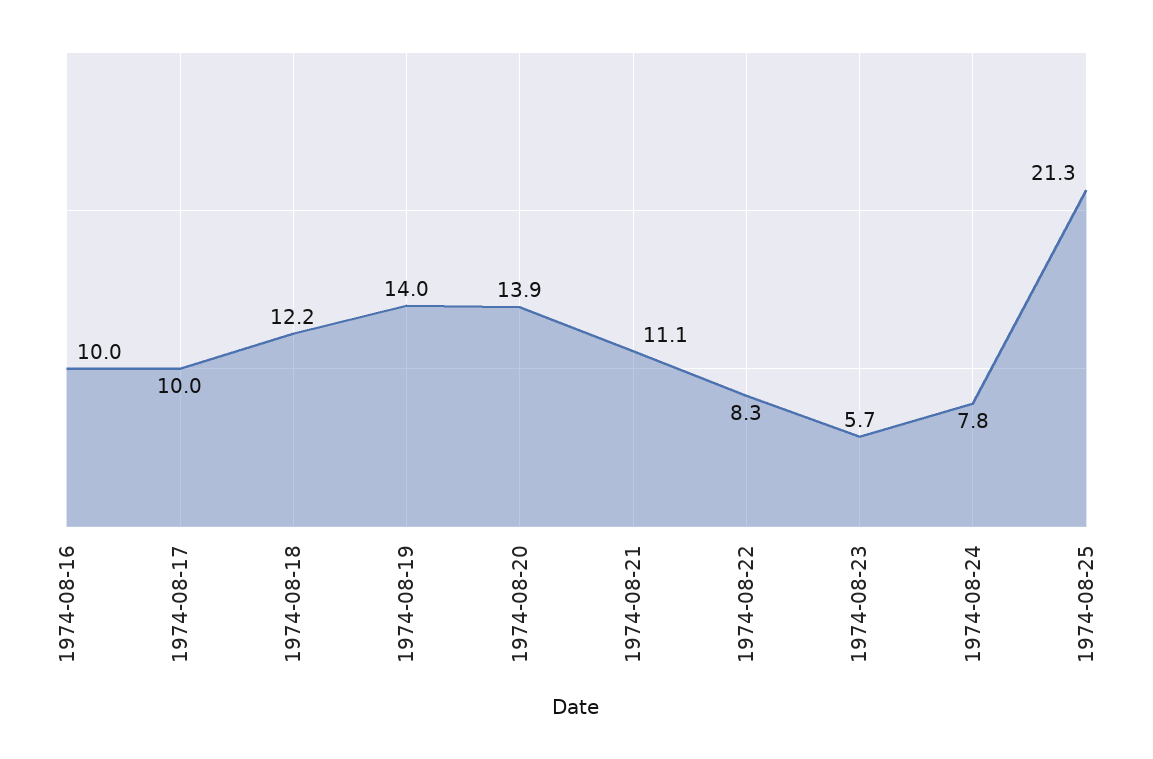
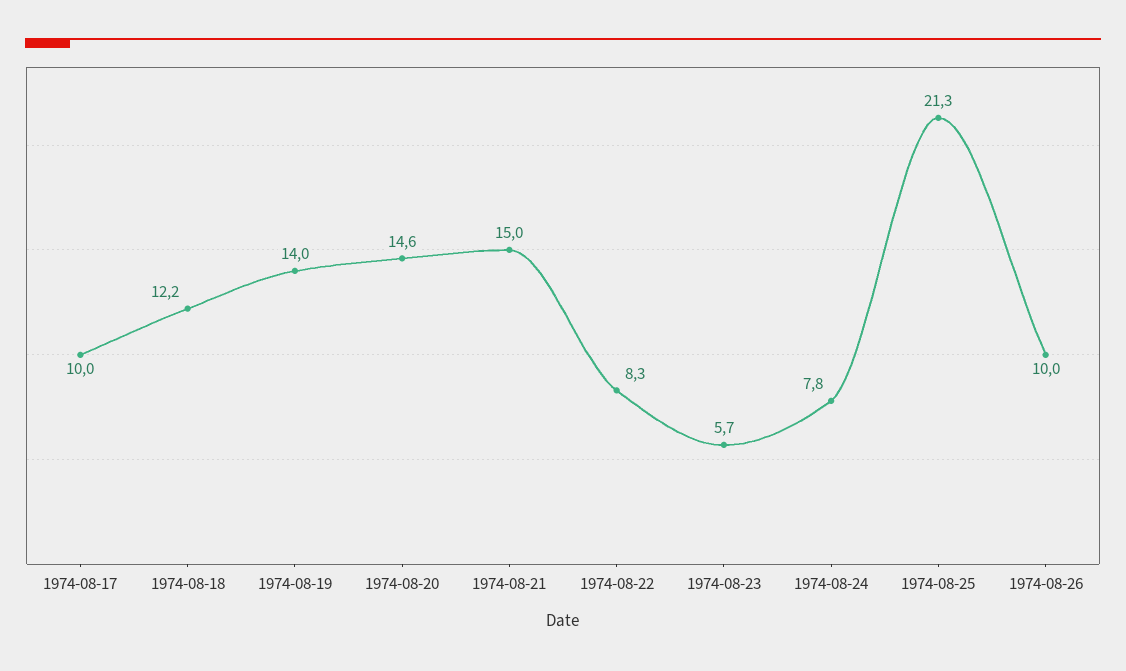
1974-08-16: 10 -> none
1974-08-20: 13.9 -> 14.6
1974-08-21: 11.1 -> 15
1974-08-26: none -> 10

